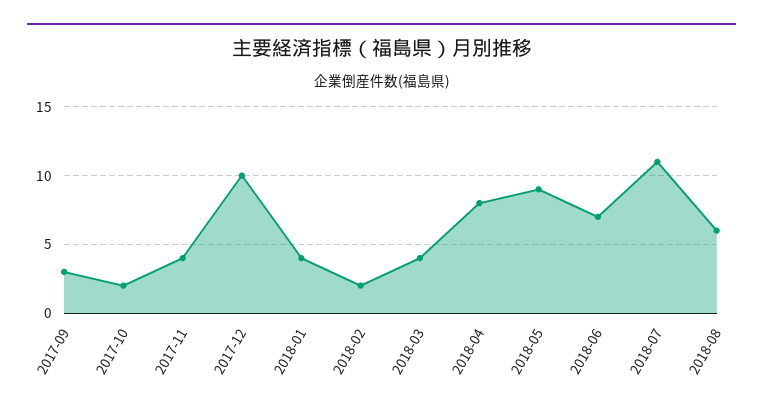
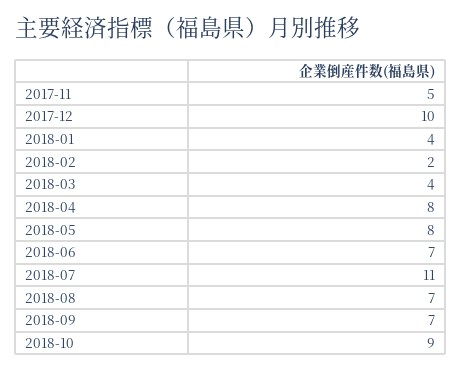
2017-09: 3 -> none
2017-10: 2 -> none
2017-11: 4 -> 5
2018-05: 9 -> 8
2018-08: 6 -> 7
2018-09: none -> 7
2018-10: none -> 9

